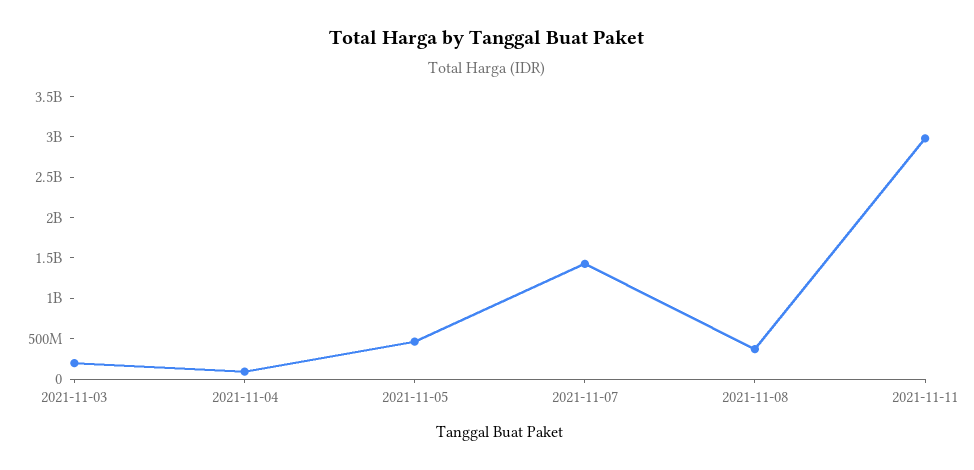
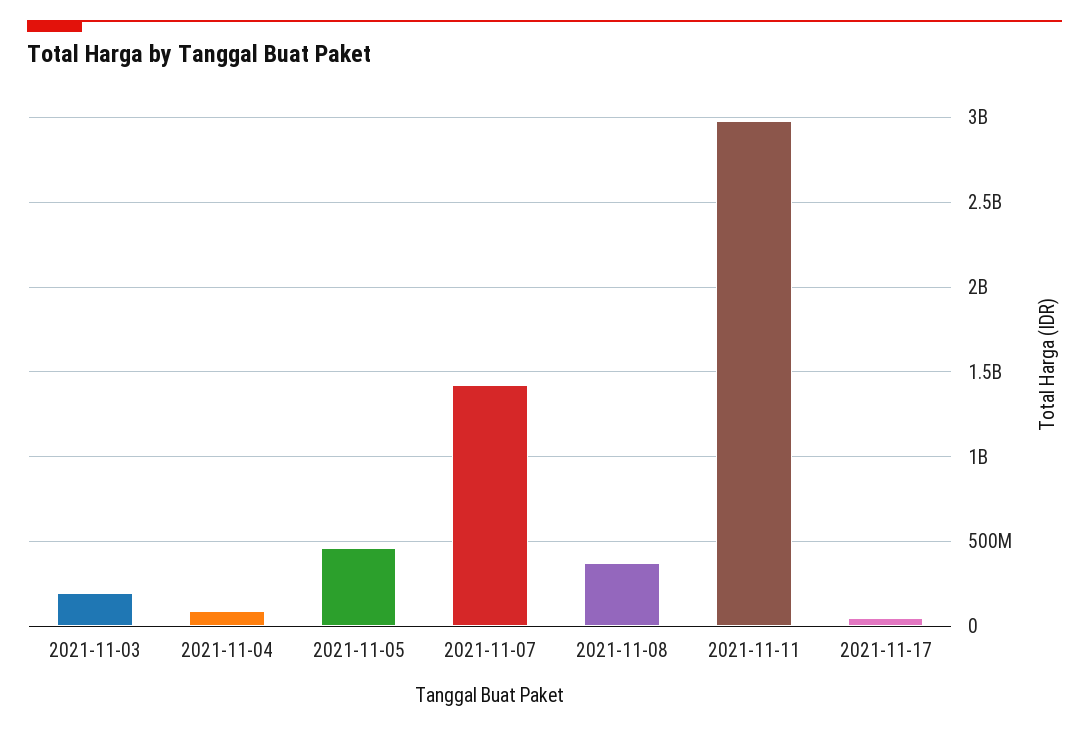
2021-11-17: none -> 50000000

